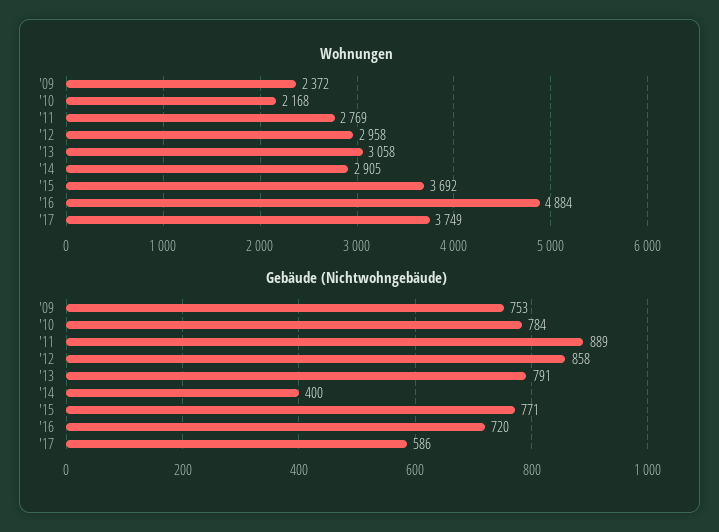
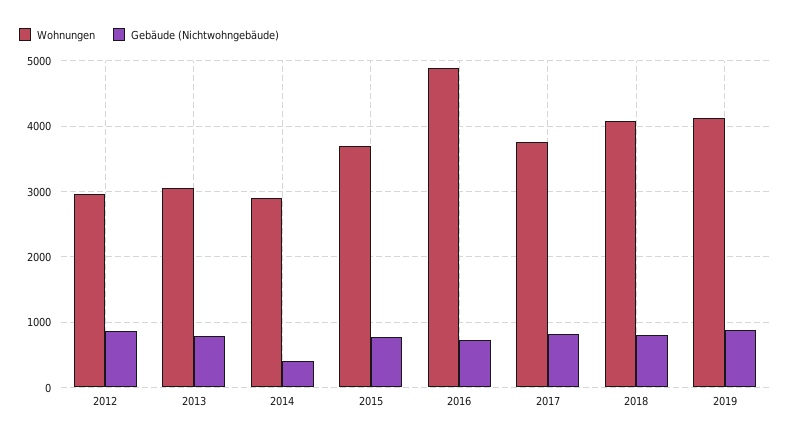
Wohnungen, '09: 2372 -> none
Wohnungen, '10: 2168 -> none
Wohnungen, '11: 2769 -> none
Gebäude (Nichtwohngebäude), '09: 753 -> none
Gebäude (Nichtwohngebäude), '10: 784 -> none
Gebäude (Nichtwohngebäude), '11: 889 -> none
Gebäude (Nichtwohngebäude), '17: 586 -> 800
Wohnungen, 2018: none -> 4100
Gebäude (Nichtwohngebäude), 2018: none -> 800
Wohnungen, 2019: none -> 4100
Gebäude (Nichtwohngebäude), 2019: none -> 900

